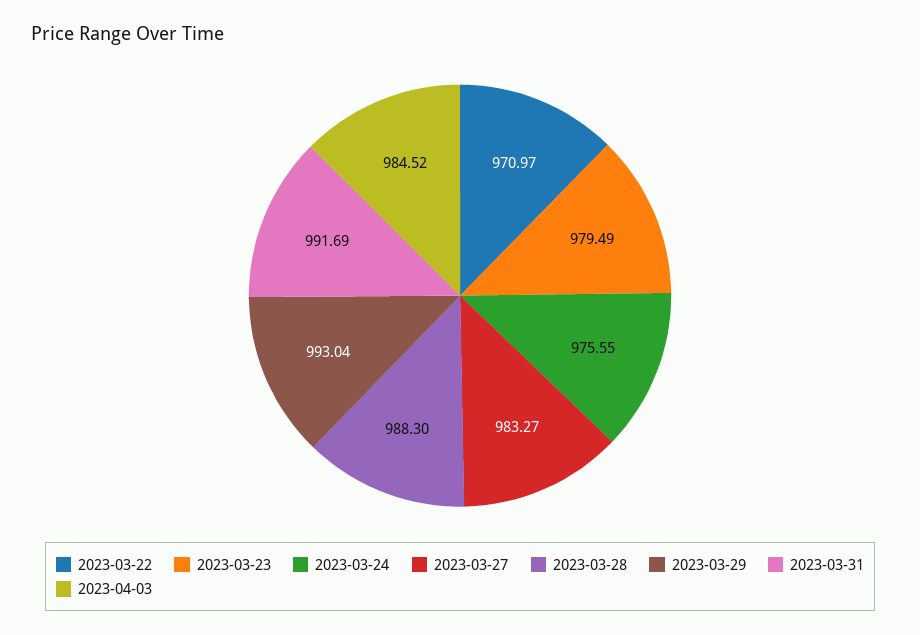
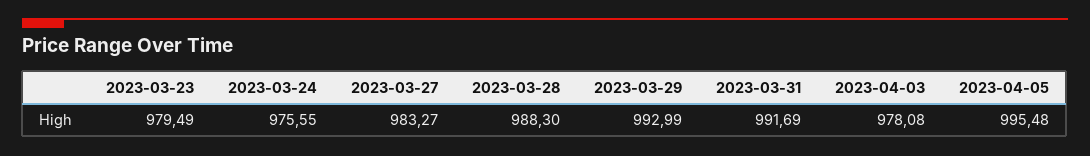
2023-03-22: 970.97 -> none
2023-03-29: 993.04 -> 992.99
2023-04-03: 984.52 -> 978.08
2023-04-05: none -> 995.48

